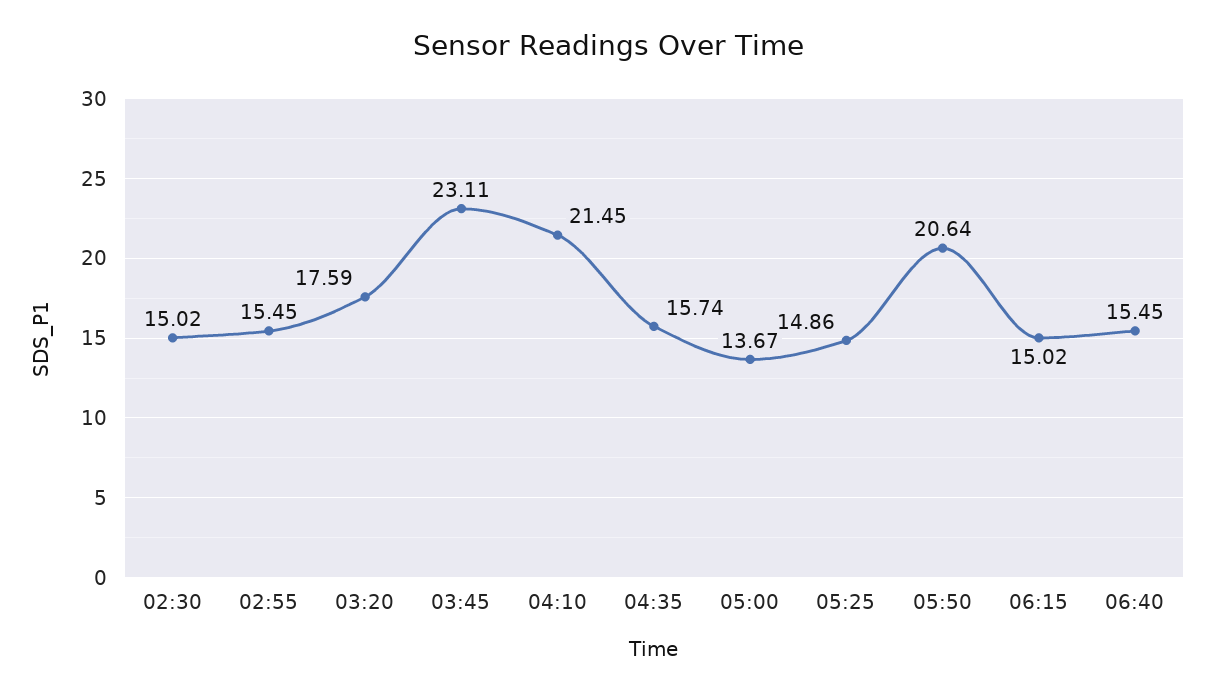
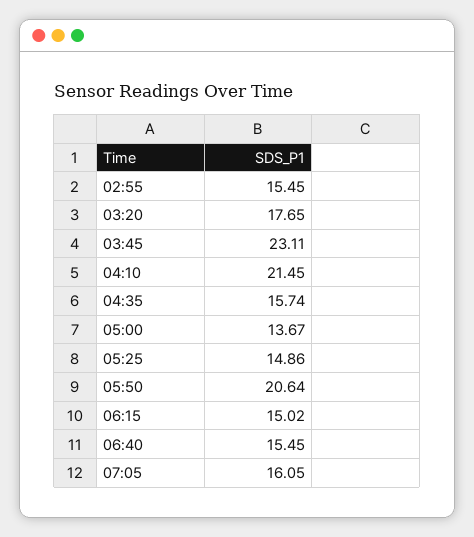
02:30: 15.02 -> none
03:20: 17.59 -> 17.65
07:05: none -> 16.05

